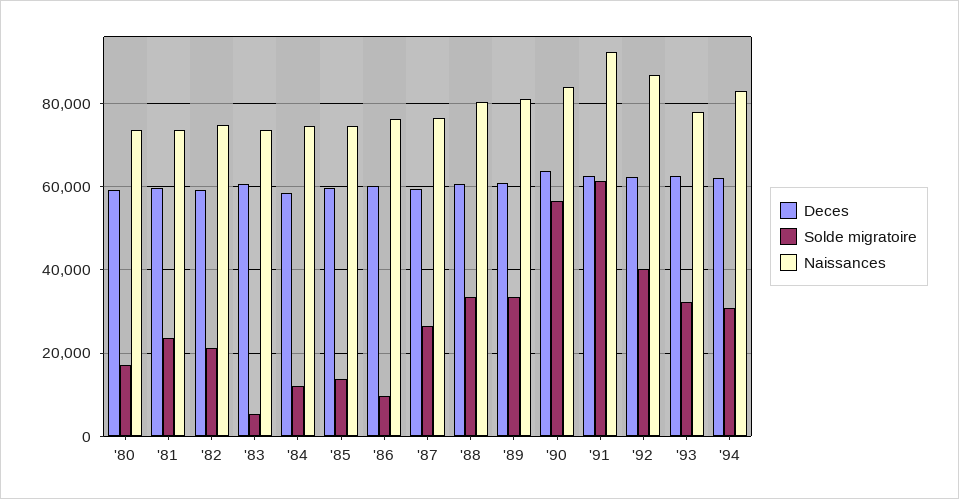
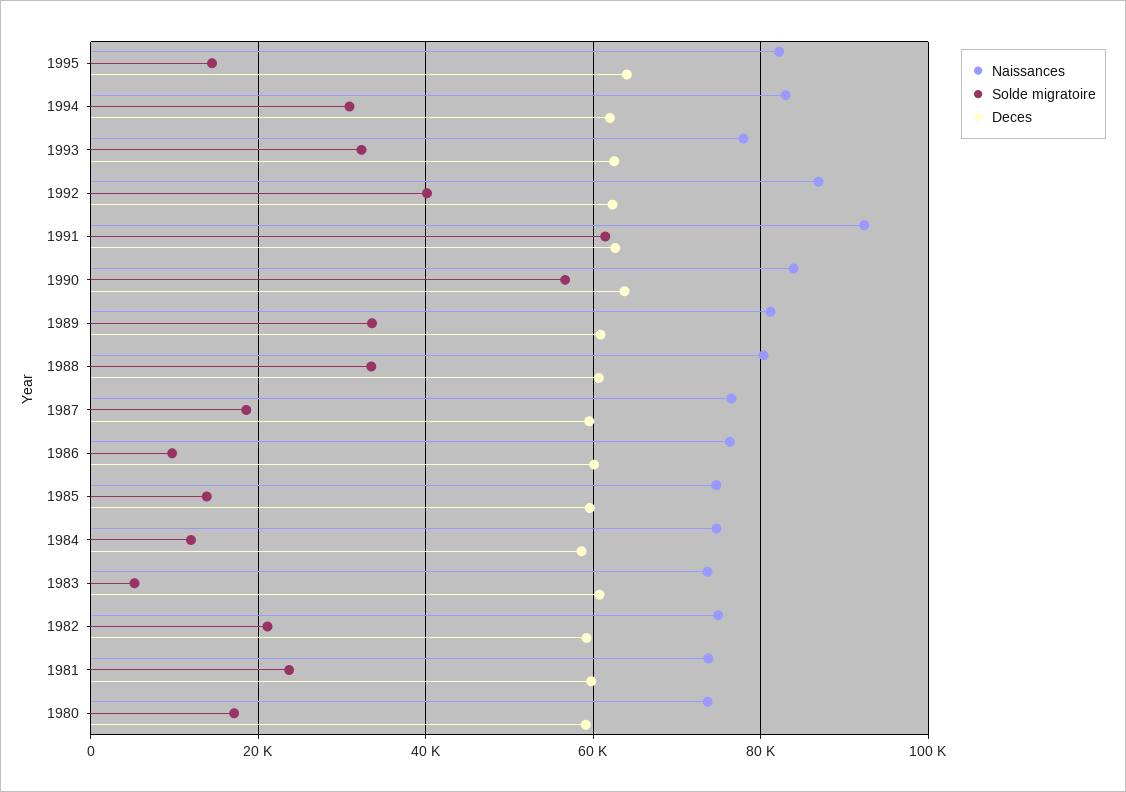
Solde migratoire, '87: 26000 -> 18000
Naissances, 1995: none -> 82000
Solde migratoire, 1995: none -> 14000
Deces, 1995: none -> 64000

